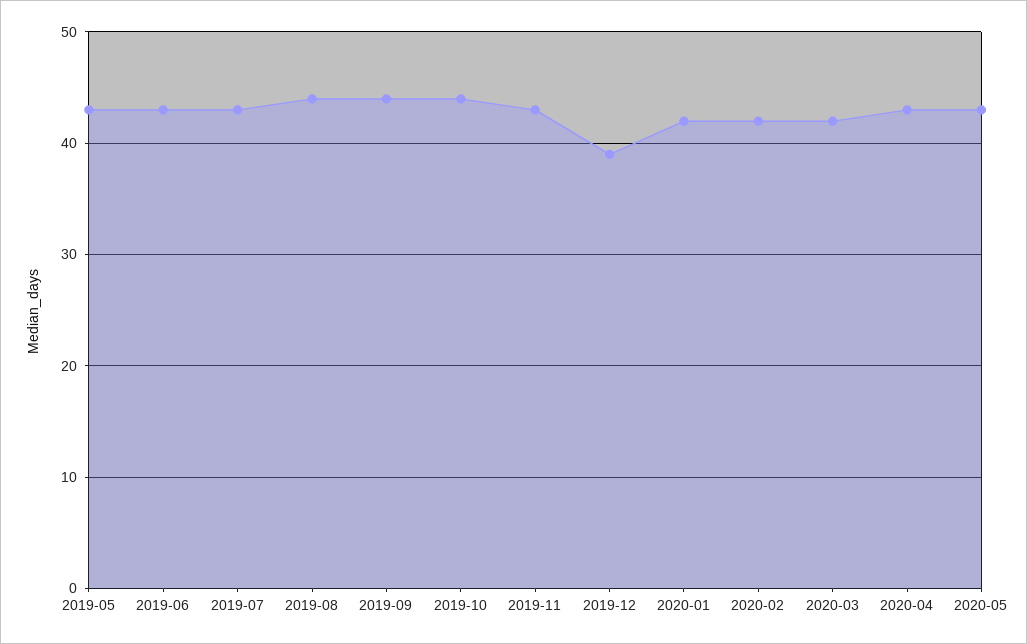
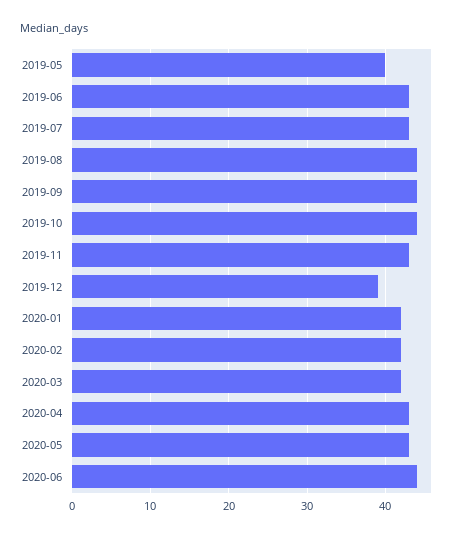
2019-05: 43 -> 40
2020-06: none -> 44

